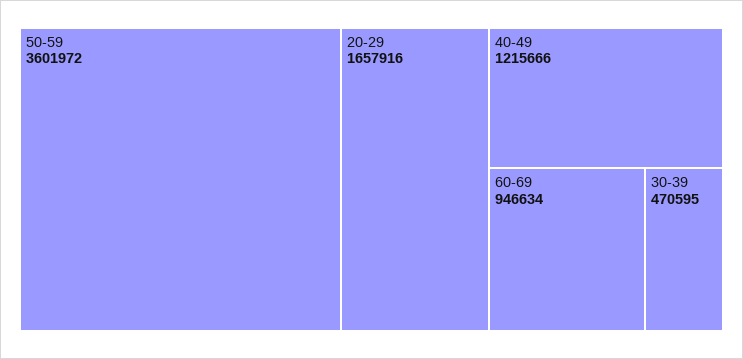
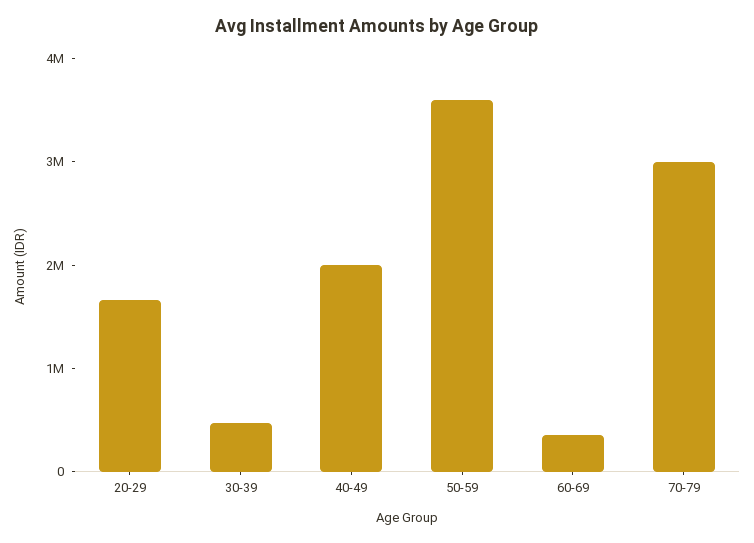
40-49: 1215666 -> 2000000
60-69: 946634 -> 400000
70-79: none -> 3000000

